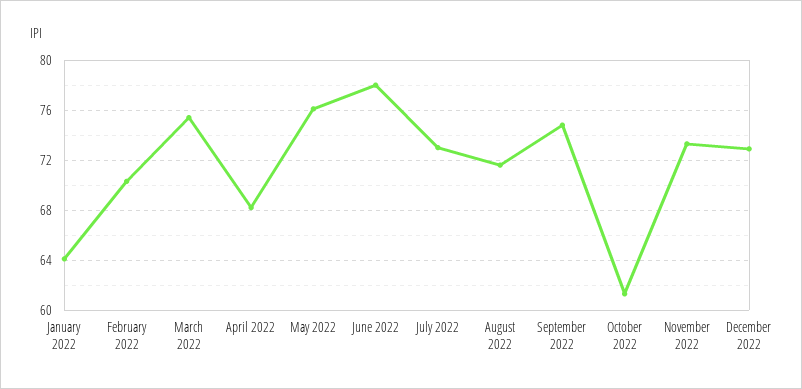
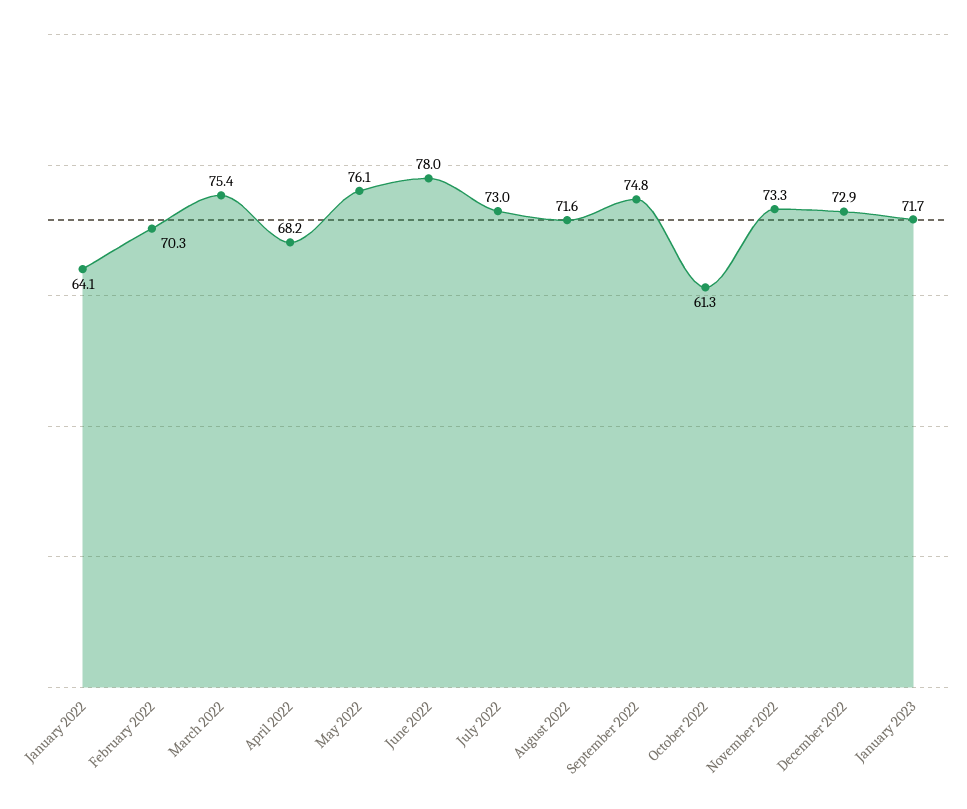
January 2023: none -> 71.7

